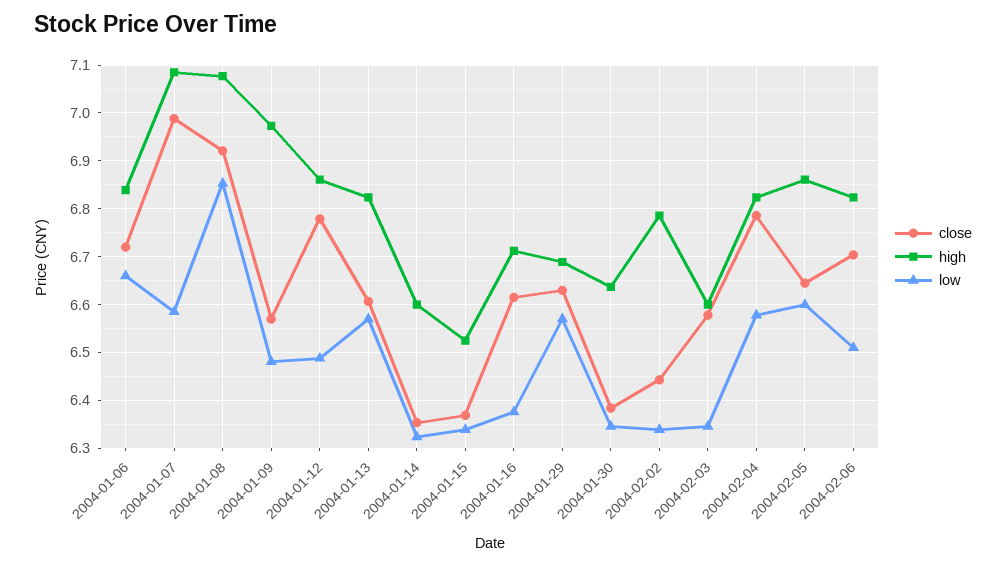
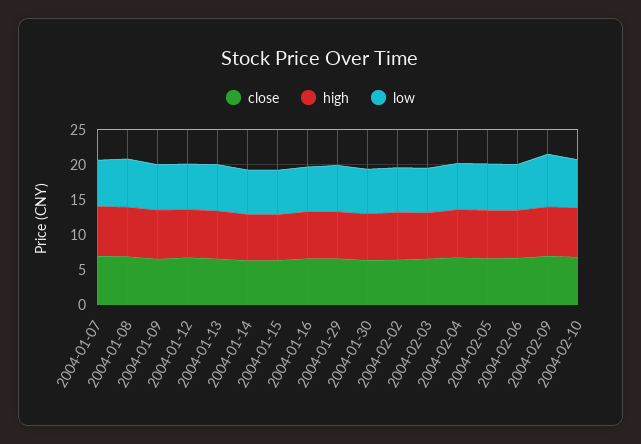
close, 2004-01-06: 6.72 -> none
high, 2004-01-06: 6.84 -> none
low, 2004-01-06: 6.66 -> none
close, 2004-02-09: none -> 7.5
high, 2004-02-09: none -> 7.5
low, 2004-02-09: none -> 7.5
close, 2004-02-10: none -> 7.5
high, 2004-02-10: none -> 7.5
low, 2004-02-10: none -> 7.5

